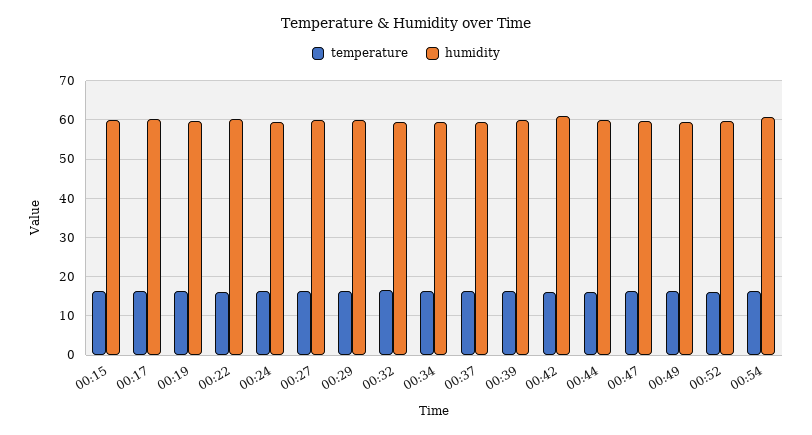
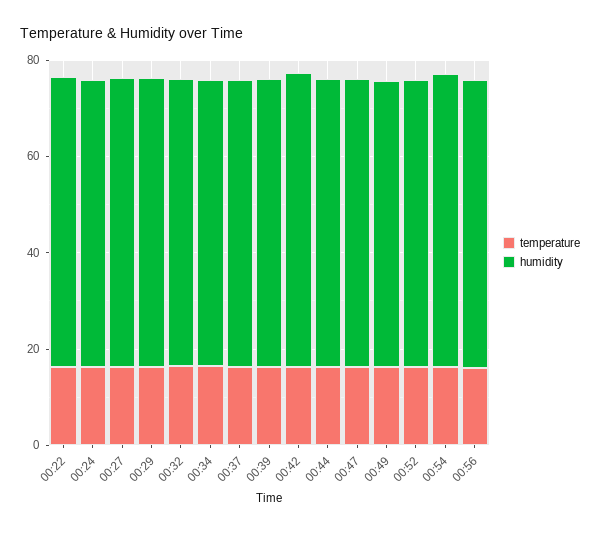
temperature, 00:15: 16 -> none
humidity, 00:15: 60 -> none
temperature, 00:17: 16 -> none
humidity, 00:17: 60 -> none
temperature, 00:19: 16 -> none
humidity, 00:19: 60 -> none
temperature, 00:56: none -> 15
humidity, 00:56: none -> 60

